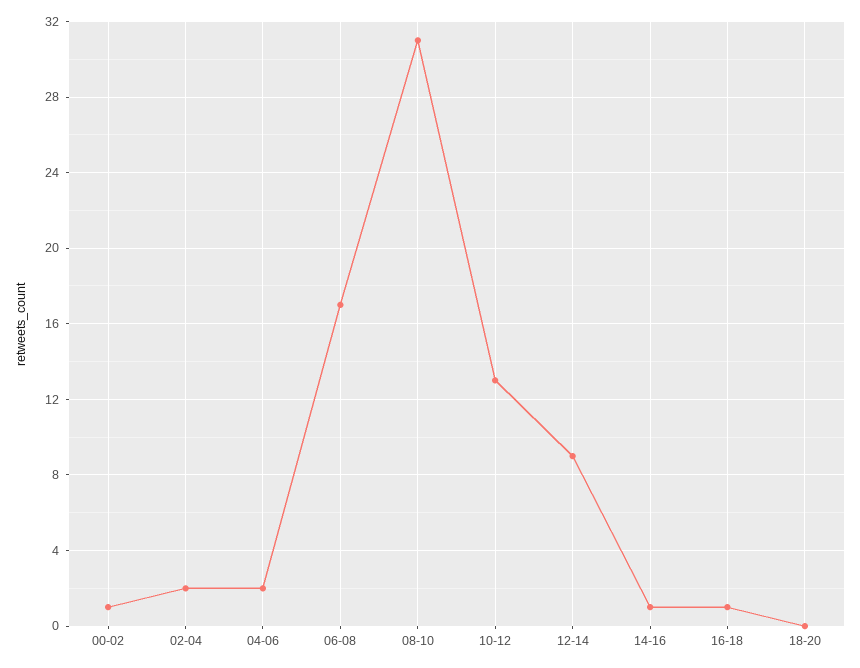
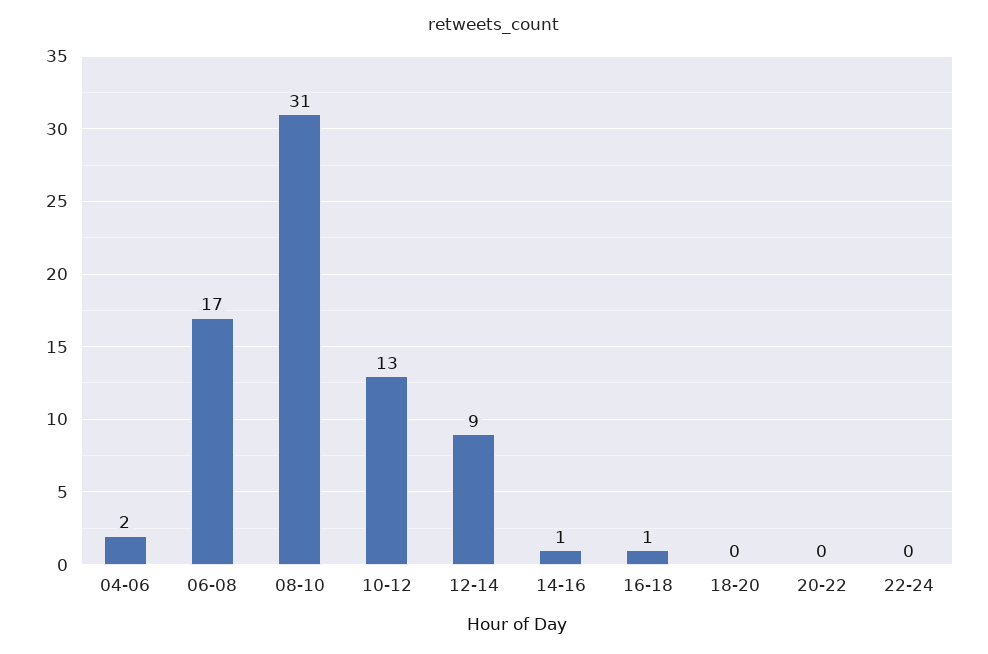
00-02: 1 -> none
02-04: 2 -> none
20-22: none -> 0
22-24: none -> 0

